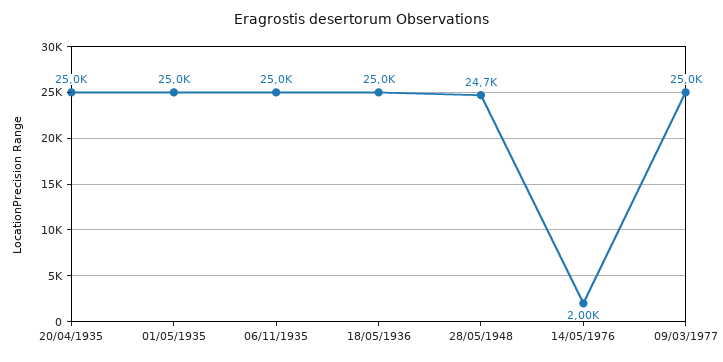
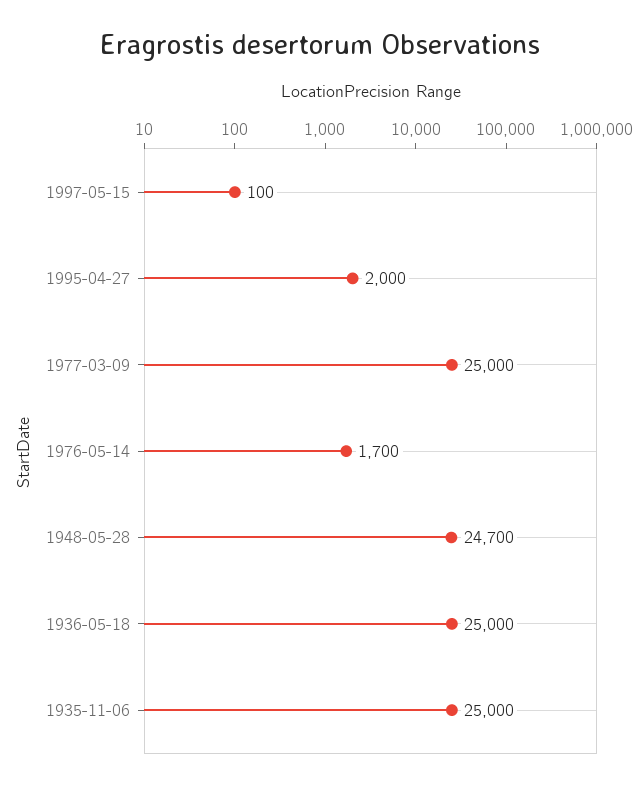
20/04/1935: 25000 -> none
01/05/1935: 25000 -> none
14/05/1976: 2000 -> 1700
1997-05-15: none -> 100
1995-04-27: none -> 2000

